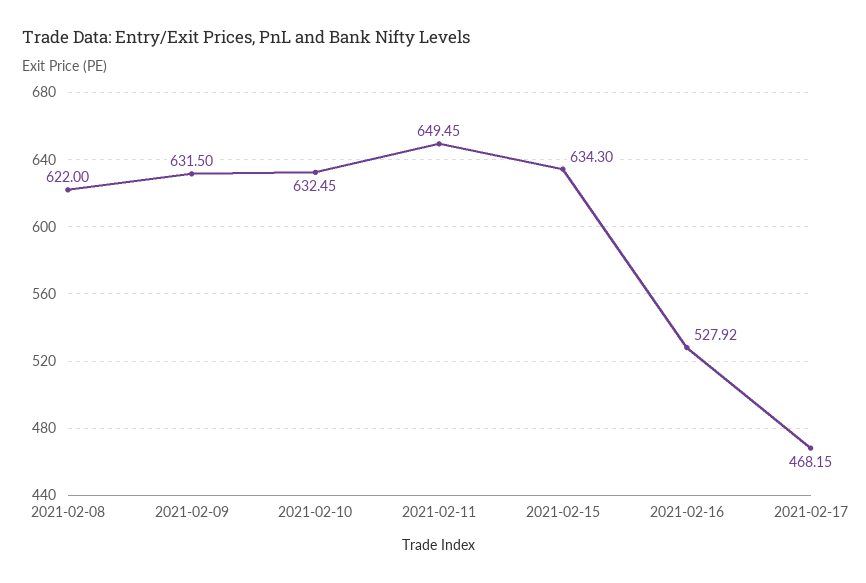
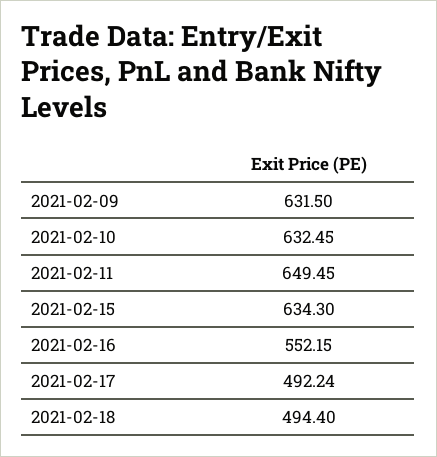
2021-02-08: 622 -> none
2021-02-16: 527.92 -> 552.15
2021-02-17: 468.15 -> 492.24
2021-02-18: none -> 494.4

